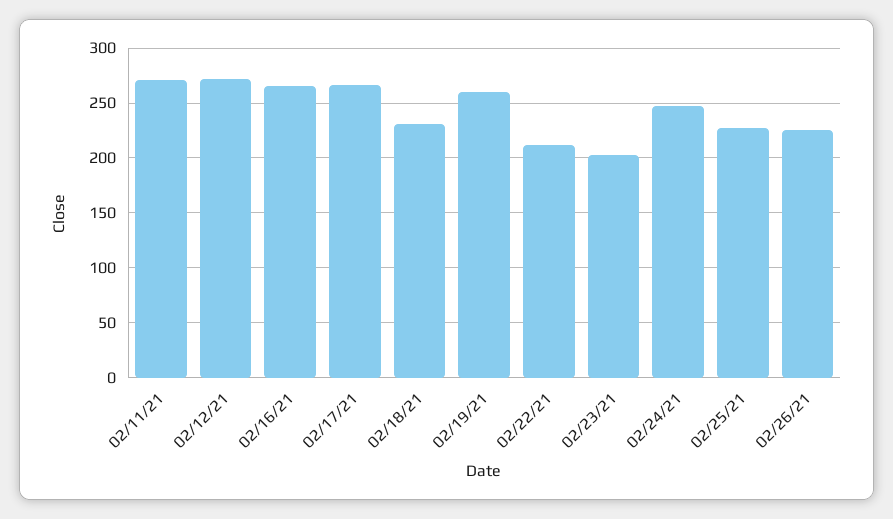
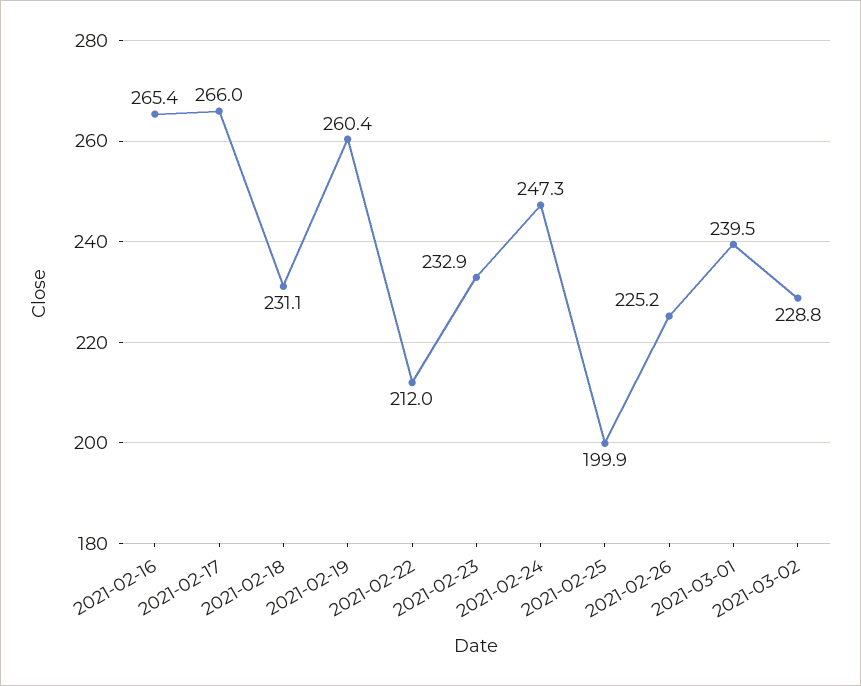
02/11/21: 270 -> none
02/12/21: 270 -> none
02/23/21: 200 -> 232.9
02/25/21: 230 -> 199.9
2021-03-01: none -> 239.5
2021-03-02: none -> 228.8

